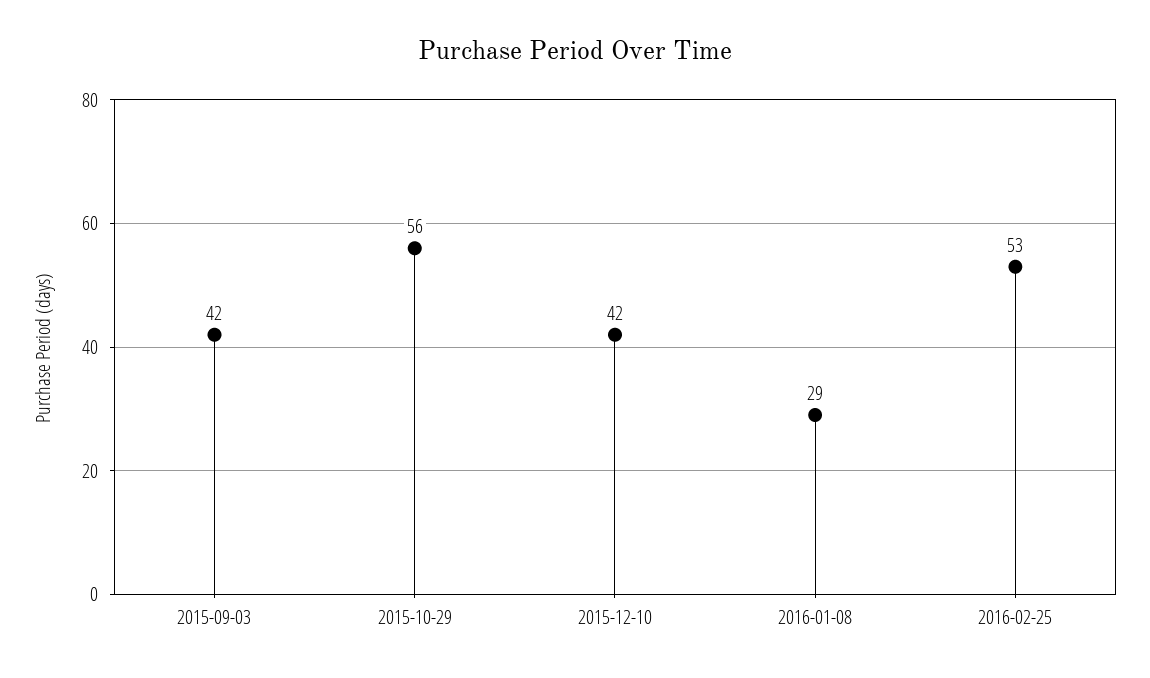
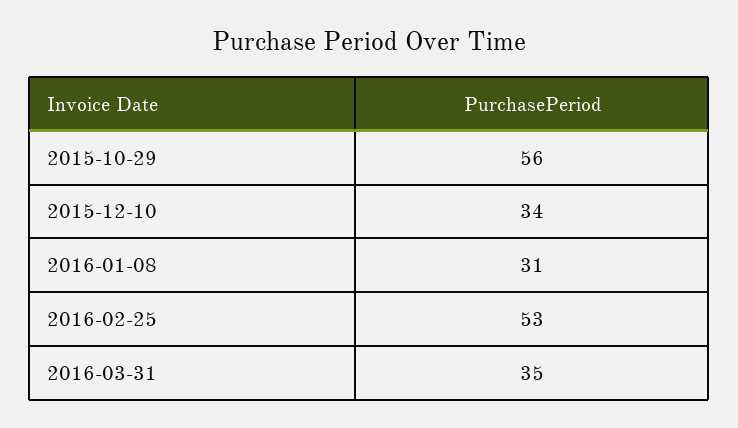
2015-09-03: 42 -> none
2015-12-10: 42 -> 34
2016-01-08: 29 -> 31
2016-03-31: none -> 35

